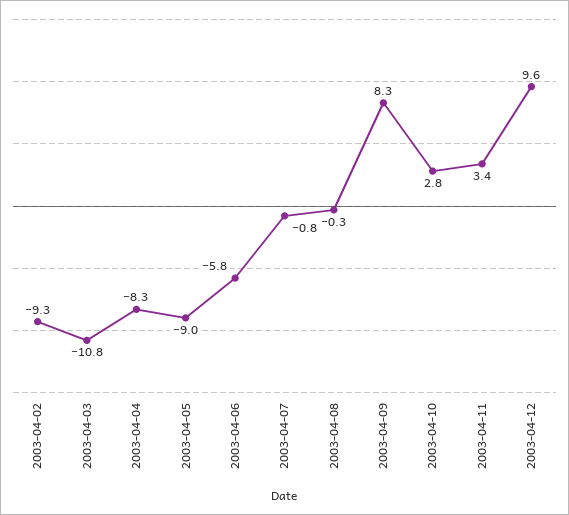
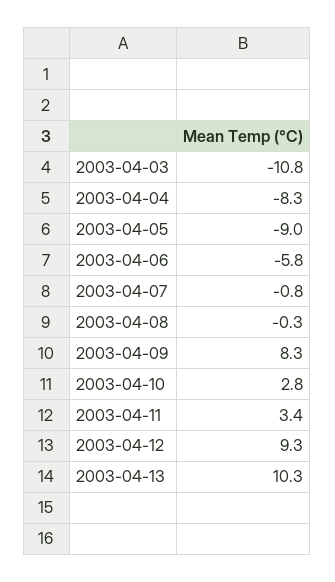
2003-04-02: -9.3 -> none
2003-04-12: 9.6 -> 9.3
2003-04-13: none -> 10.3

